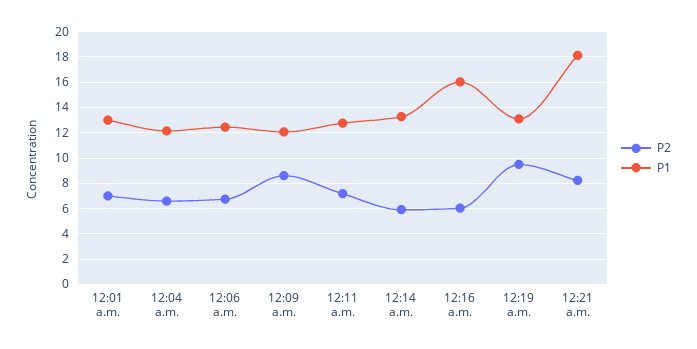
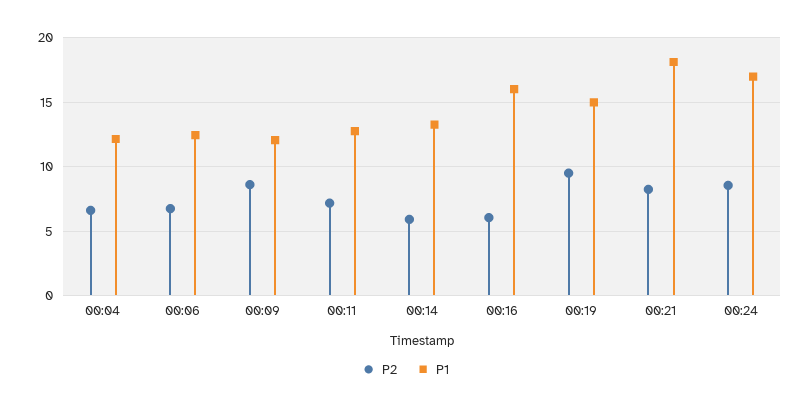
P2, 12:01 a.m.: 7 -> none
P1, 12:01 a.m.: 13 -> none
P1, 12:19 a.m.: 13 -> 15
P2, 00:24: none -> 8.5
P1, 00:24: none -> 17

